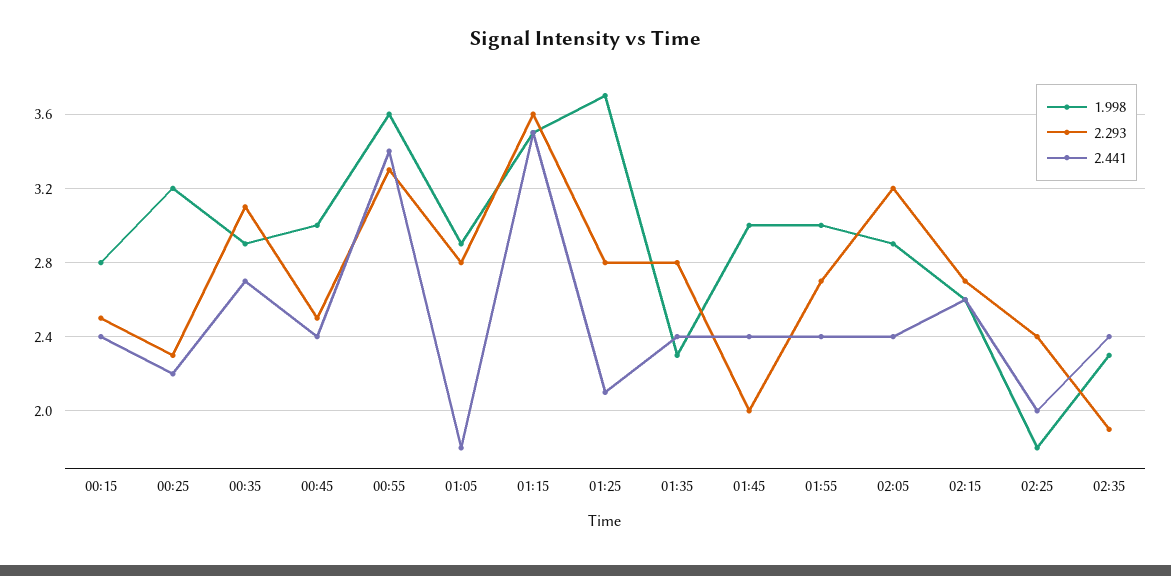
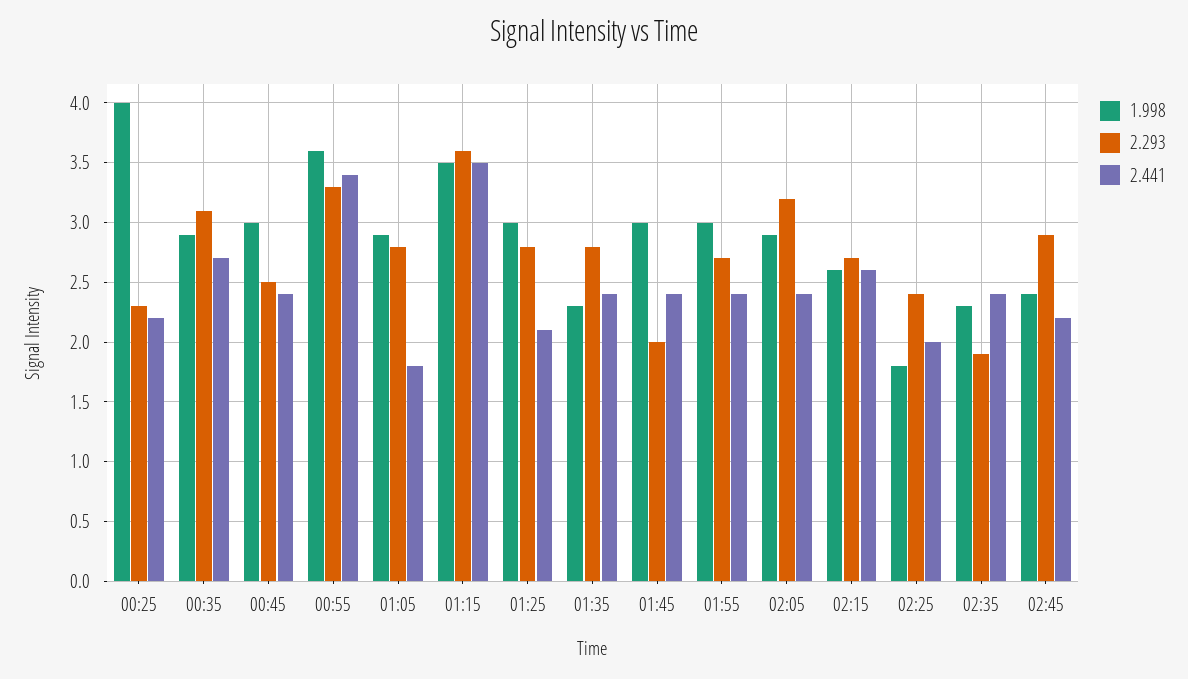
1.998, 00:15: 2.8 -> none
2.293, 00:15: 2.5 -> none
2.441, 00:15: 2.4 -> none
1.998, 00:25: 3.2 -> 4
1.998, 01:25: 3.7 -> 3
1.998, 02:45: none -> 2.4
2.293, 02:45: none -> 2.9
2.441, 02:45: none -> 2.2

